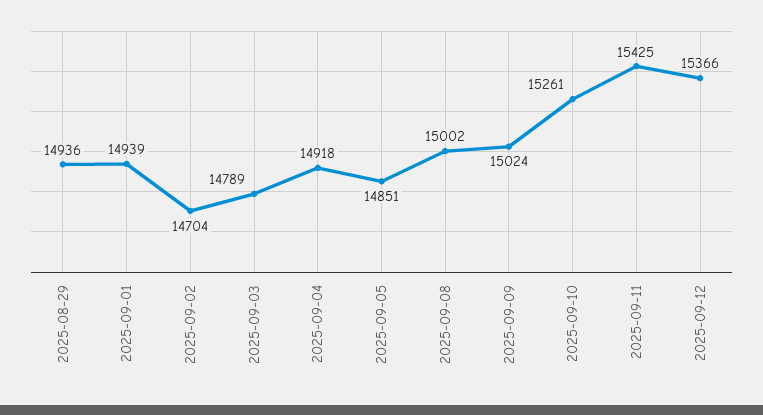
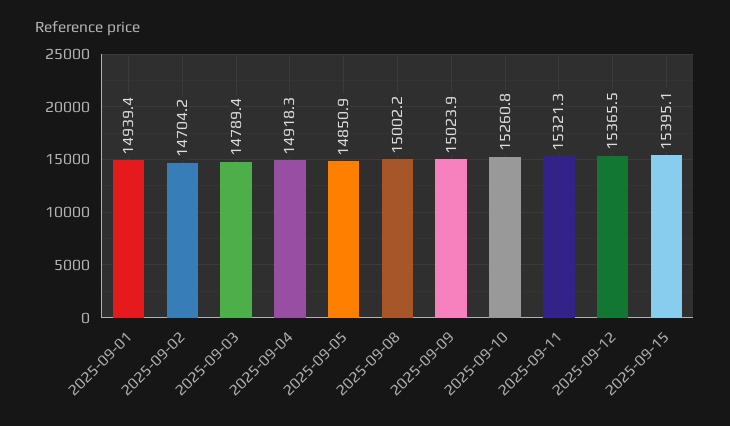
2025-08-29: 14936 -> none
2025-09-11: 15425 -> 15321.3
2025-09-15: none -> 15395.1

